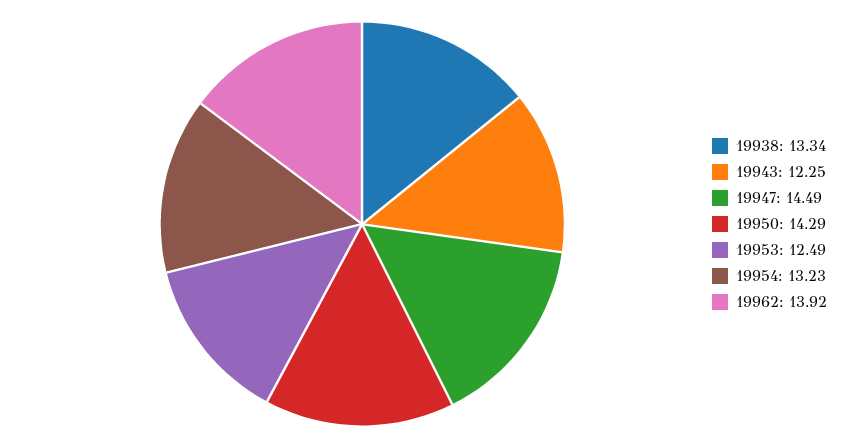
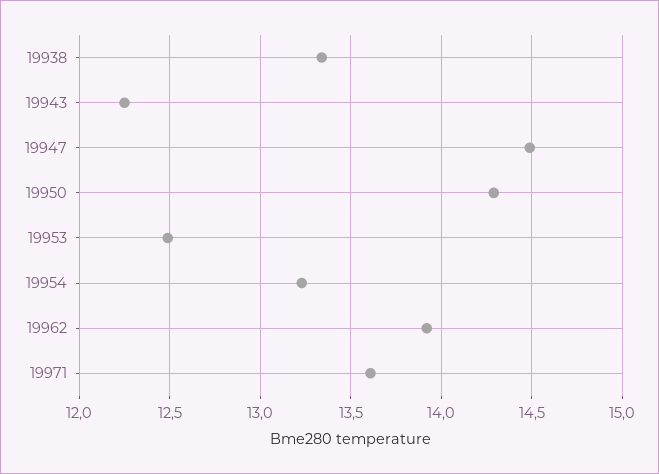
19971: none -> 13.6

